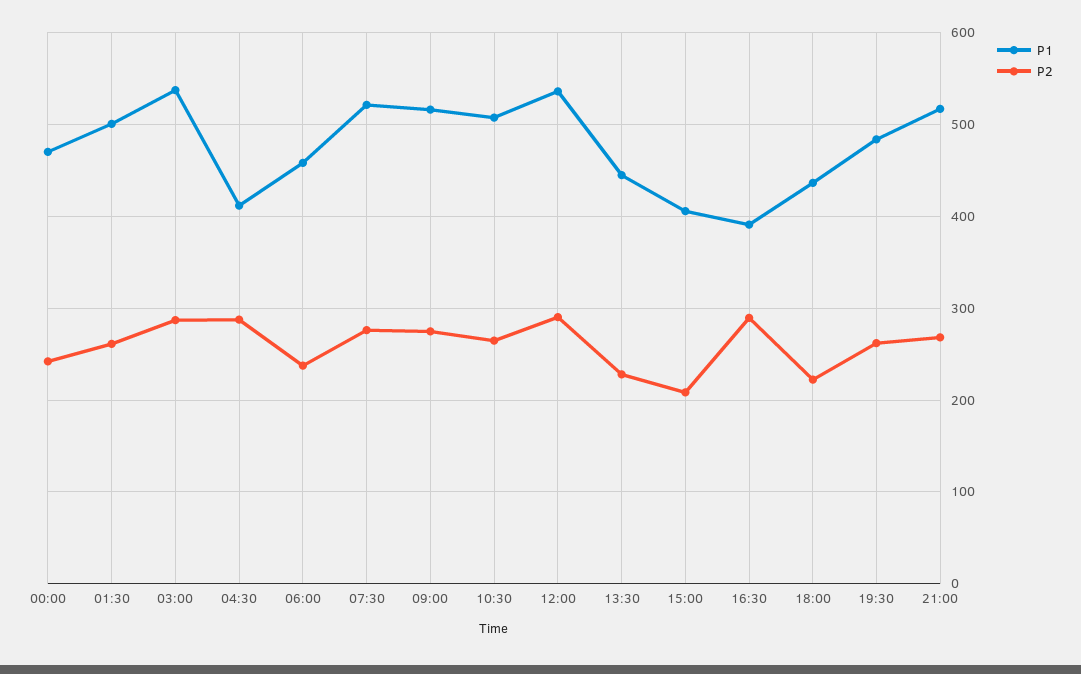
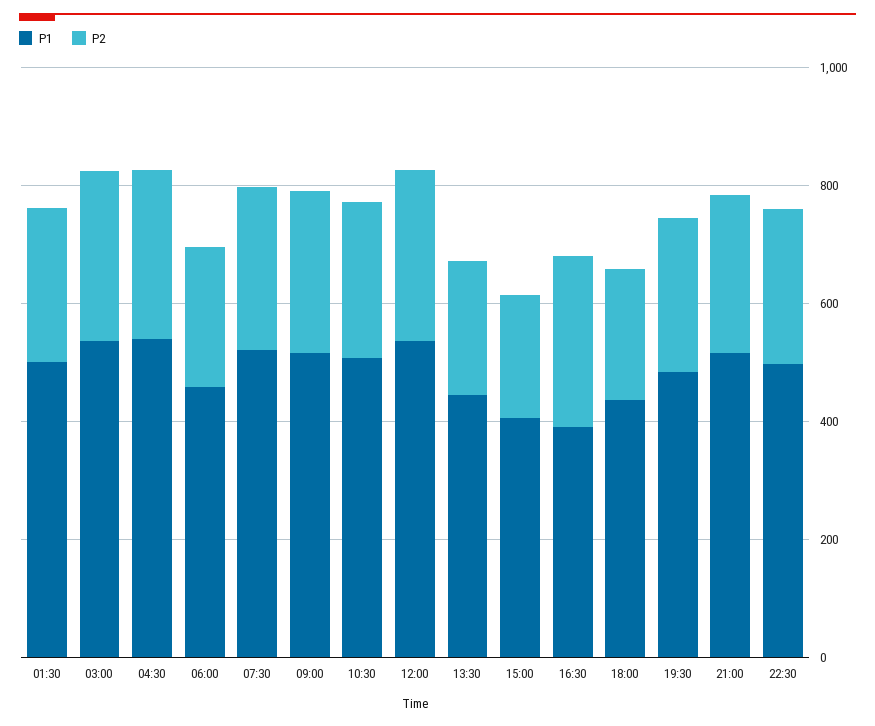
P1, 00:00: 470 -> none
P2, 00:00: 240 -> none
P1, 04:30: 410 -> 550
P1, 22:30: none -> 500
P2, 22:30: none -> 250

